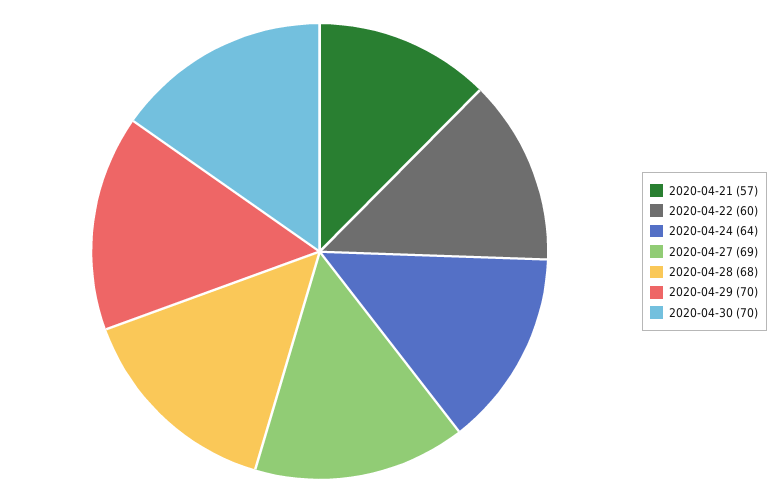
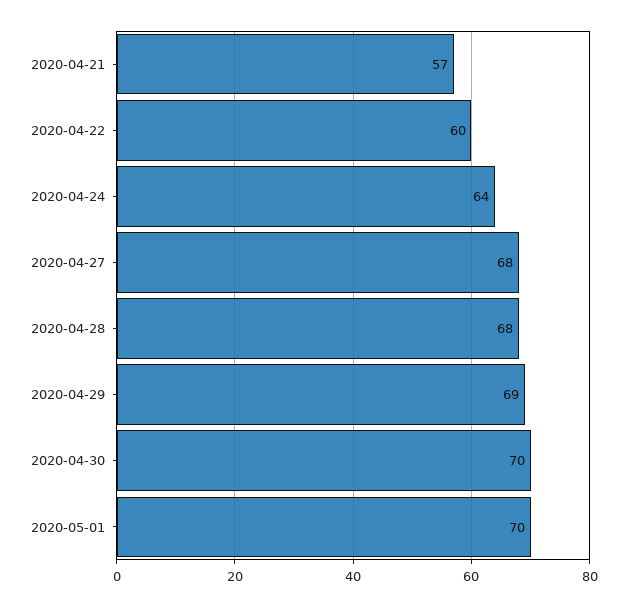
2020-04-27: 69 -> 68
2020-04-29: 70 -> 69
2020-05-01: none -> 70

